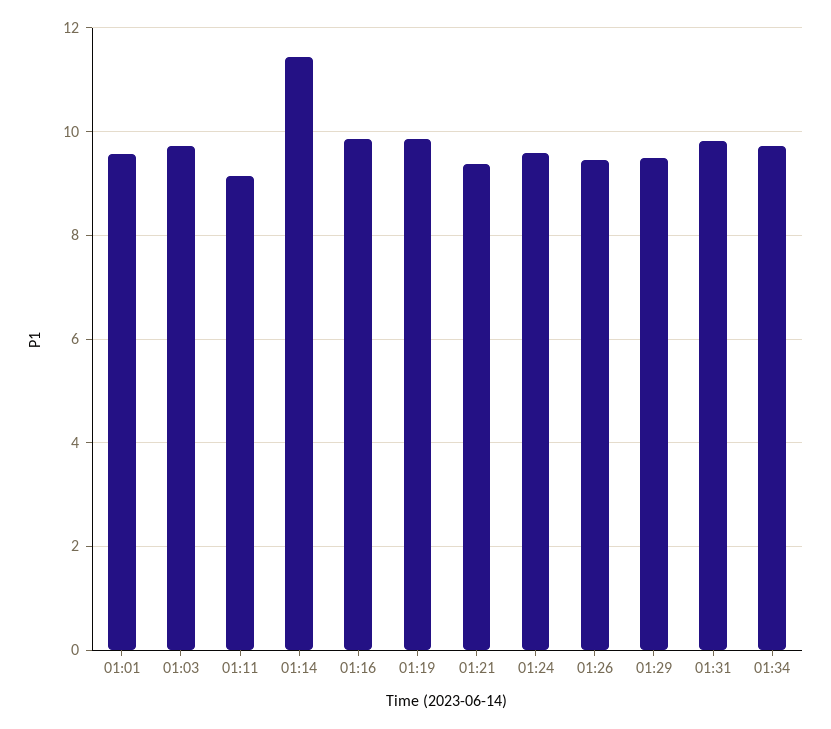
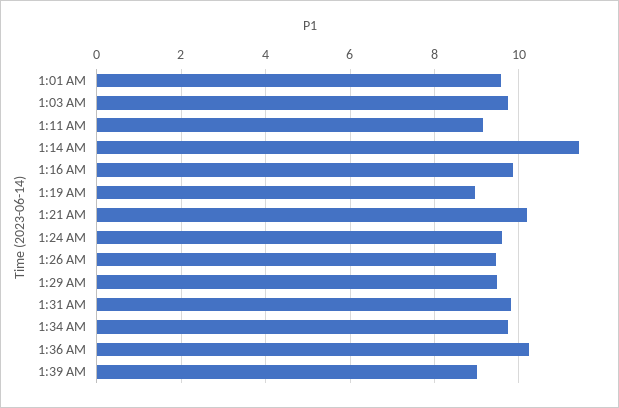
01:19: 9.8 -> 9
01:21: 9.4 -> 10.2
1:36 AM: none -> 10.2
1:39 AM: none -> 9

